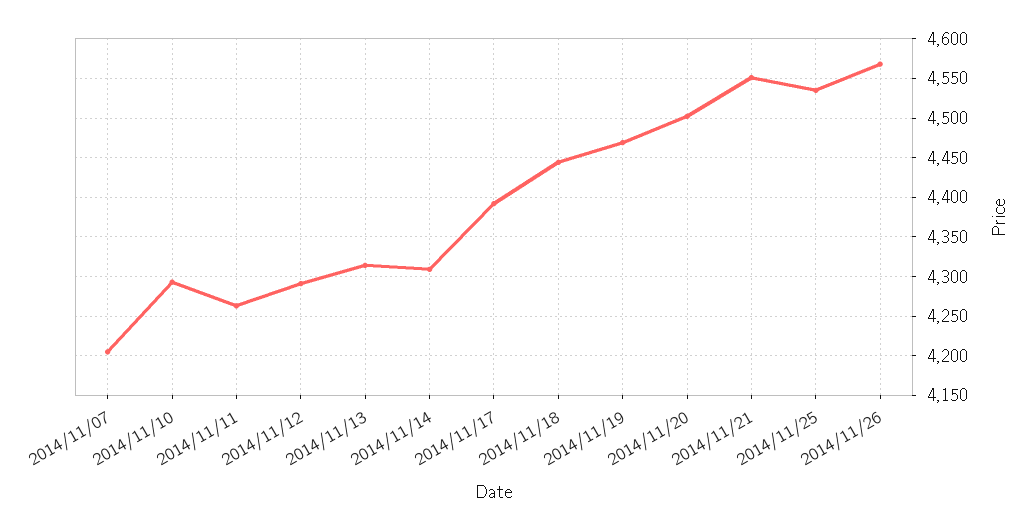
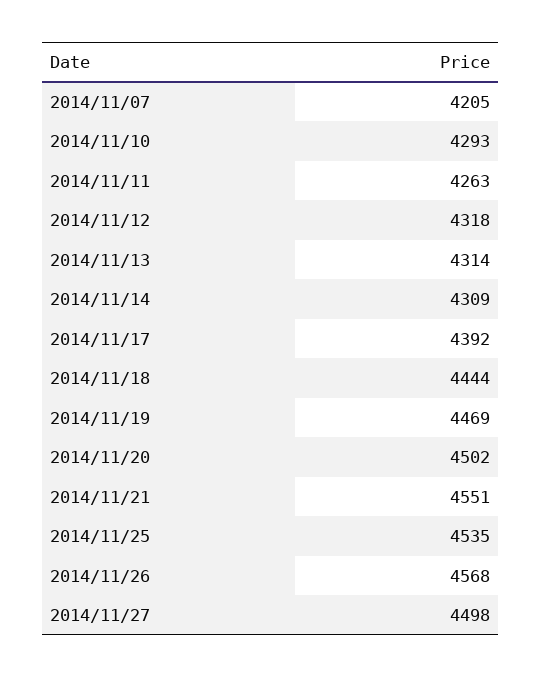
2014/11/12: 4290 -> 4318
2014/11/27: none -> 4498

